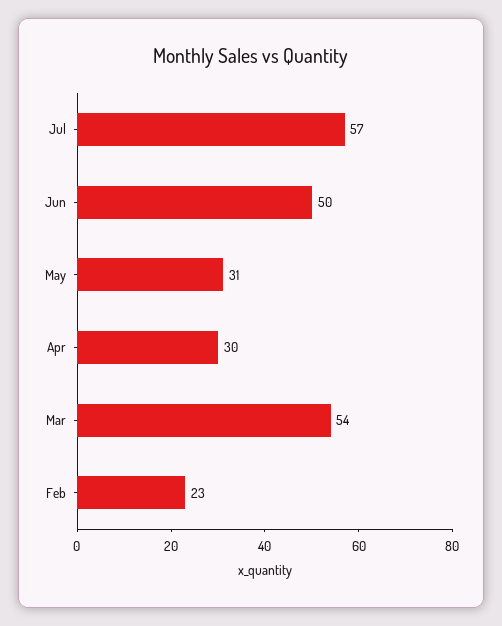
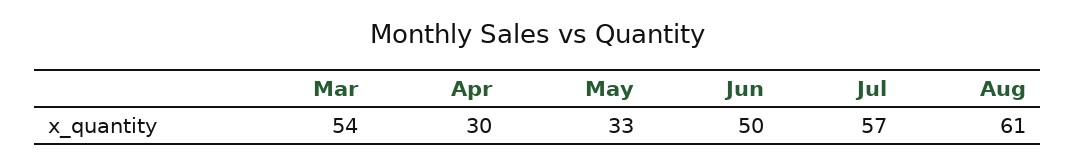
May: 31 -> 33
Feb: 23 -> none
Aug: none -> 61

